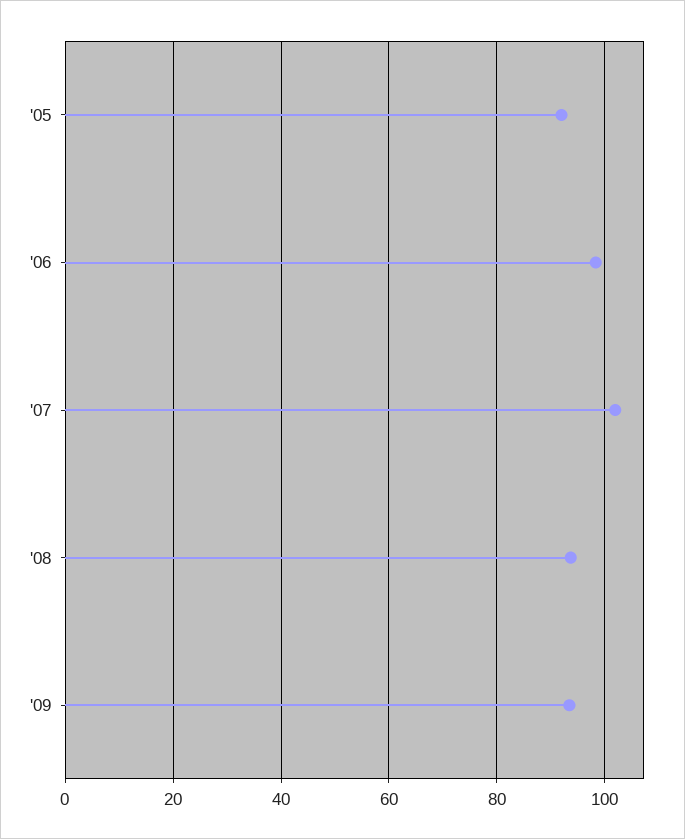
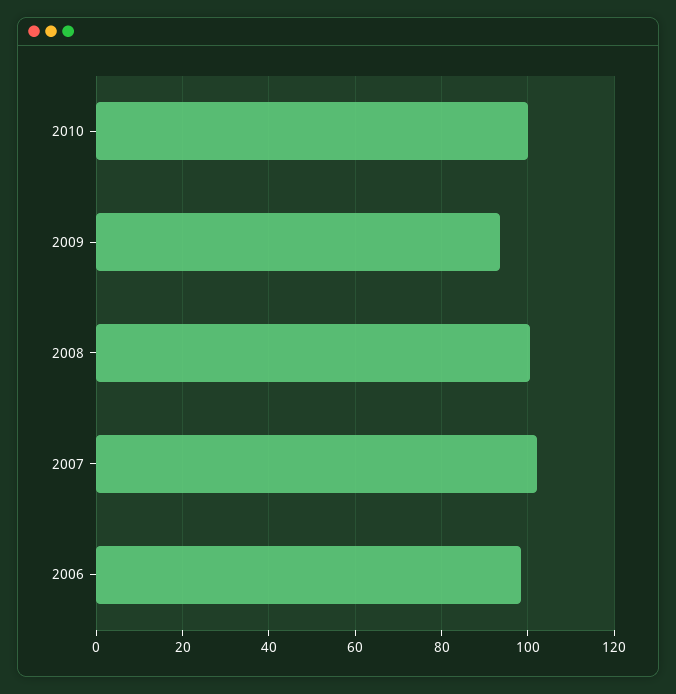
'05: 92 -> none
'08: 94 -> 100
2010: none -> 100

